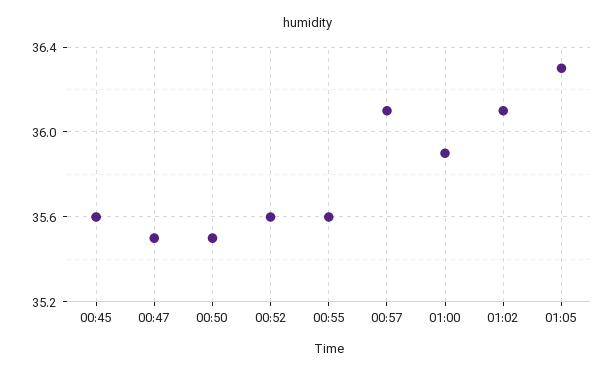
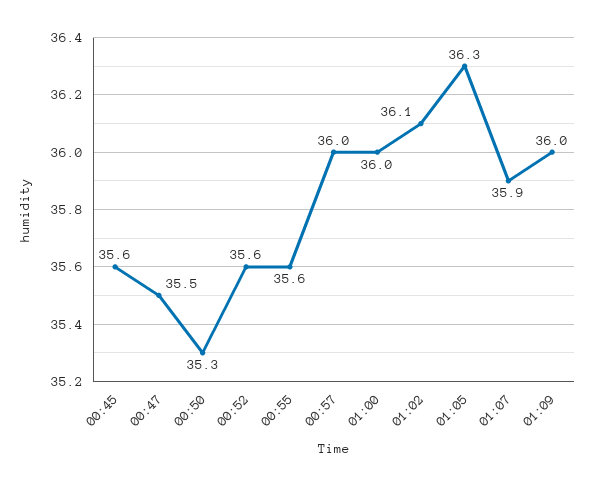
00:50: 35.5 -> 35.3
00:57: 36.1 -> 36
01:00: 35.9 -> 36
01:07: none -> 35.9
01:09: none -> 36

